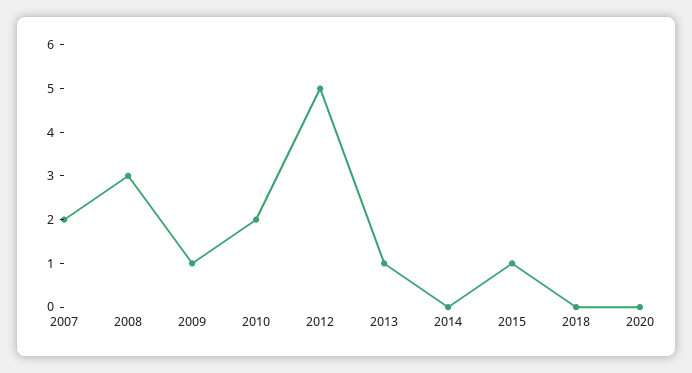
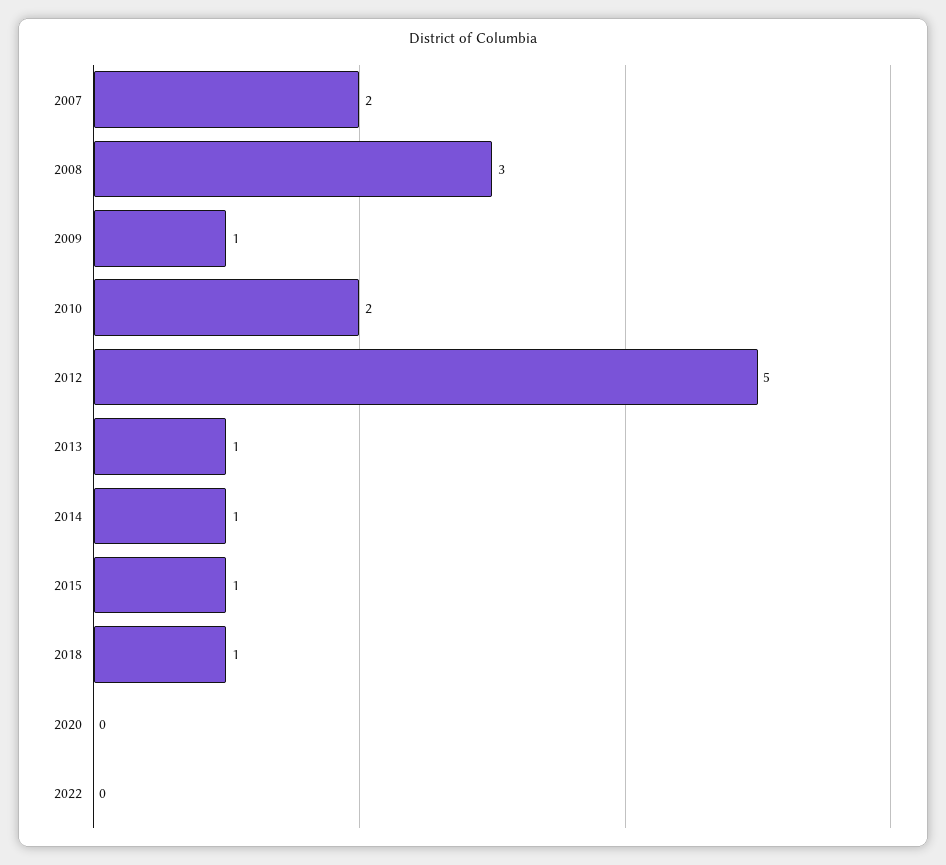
2014: 0 -> 1
2018: 0 -> 1
2022: none -> 0

